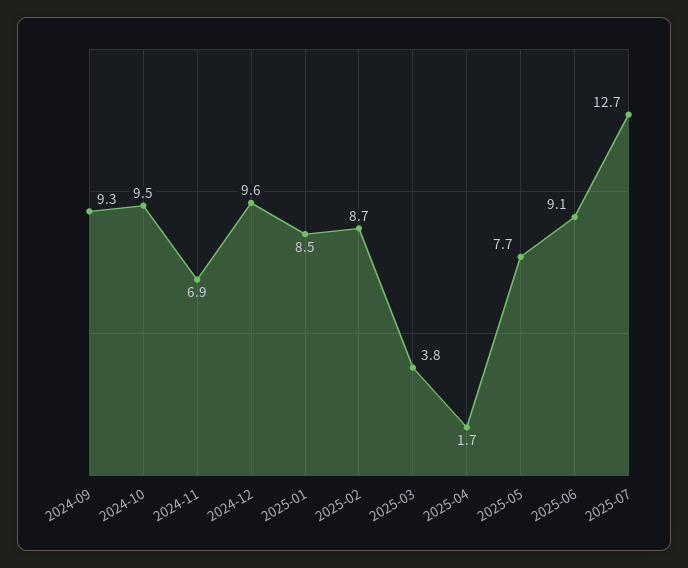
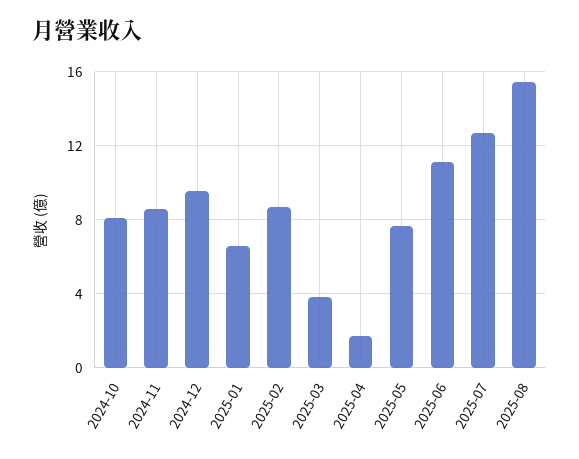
2024-09: 9.3 -> none
2024-10: 9.5 -> 8
2024-11: 6.9 -> 8.5
2025-01: 8.5 -> 6.5
2025-06: 9.1 -> 11
2025-08: none -> 15.5

